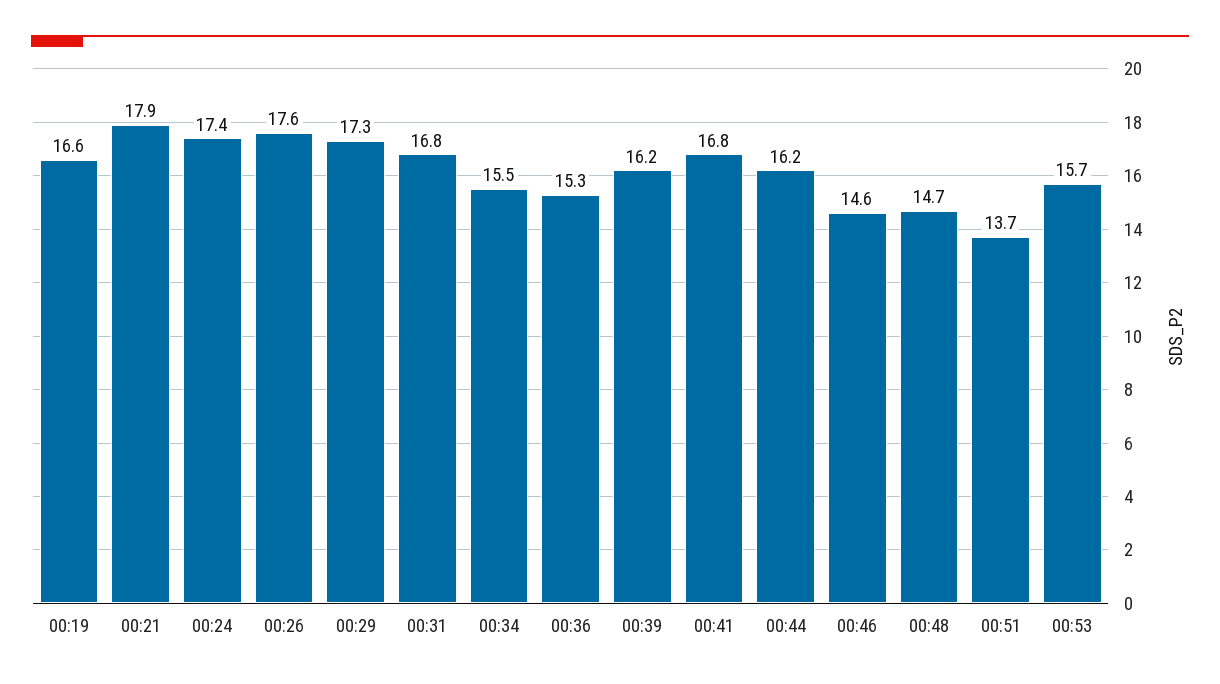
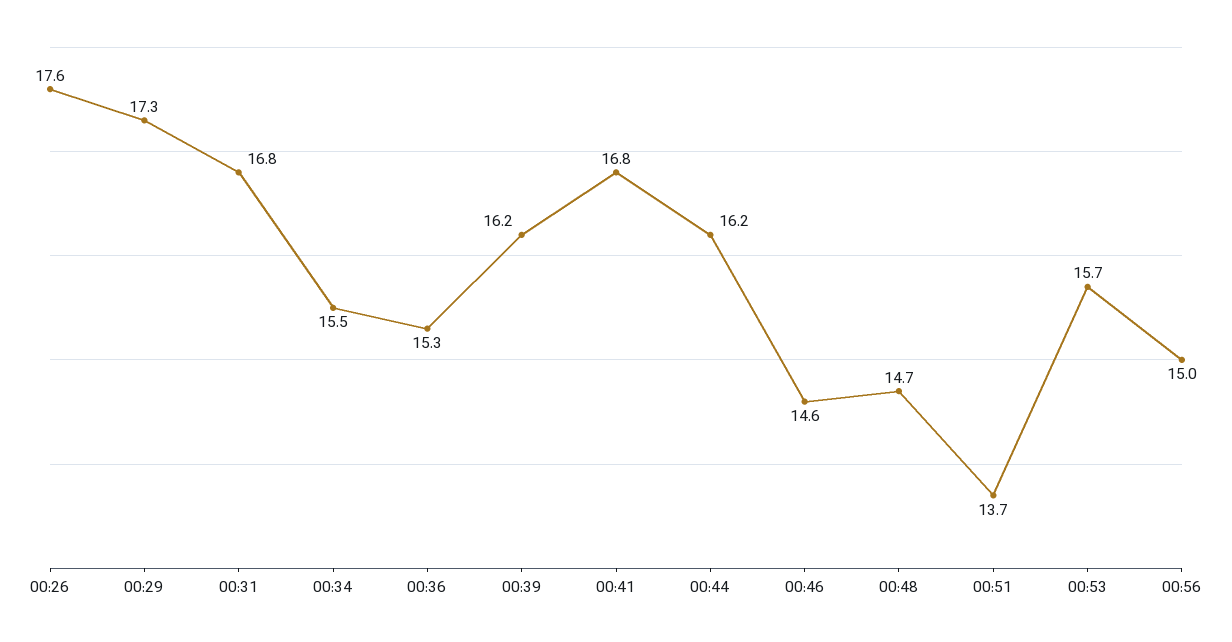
00:19: 16.6 -> none
00:21: 17.9 -> none
00:24: 17.4 -> none
00:56: none -> 15

